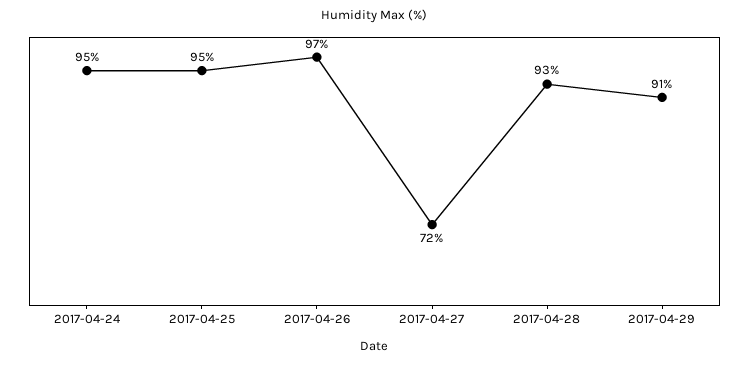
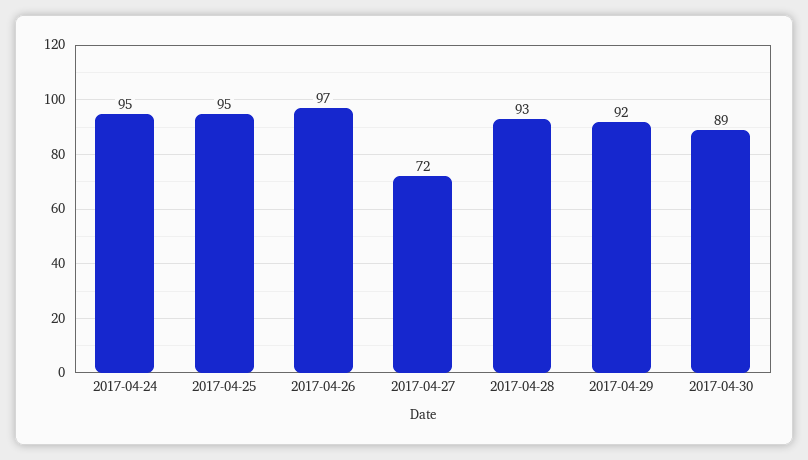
2017-04-29: 91 -> 92
2017-04-30: none -> 89

